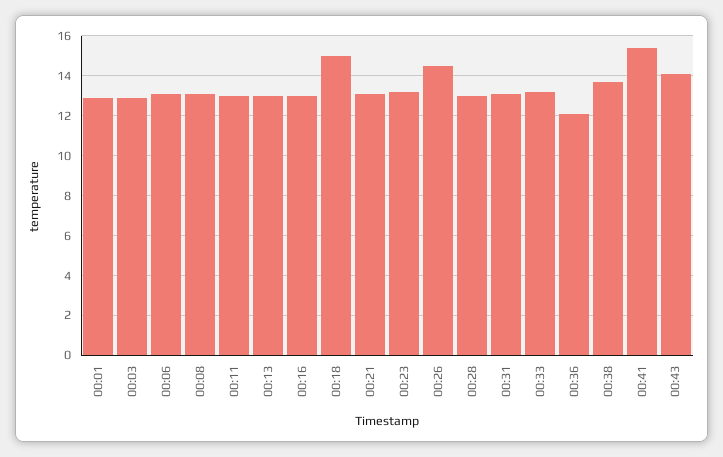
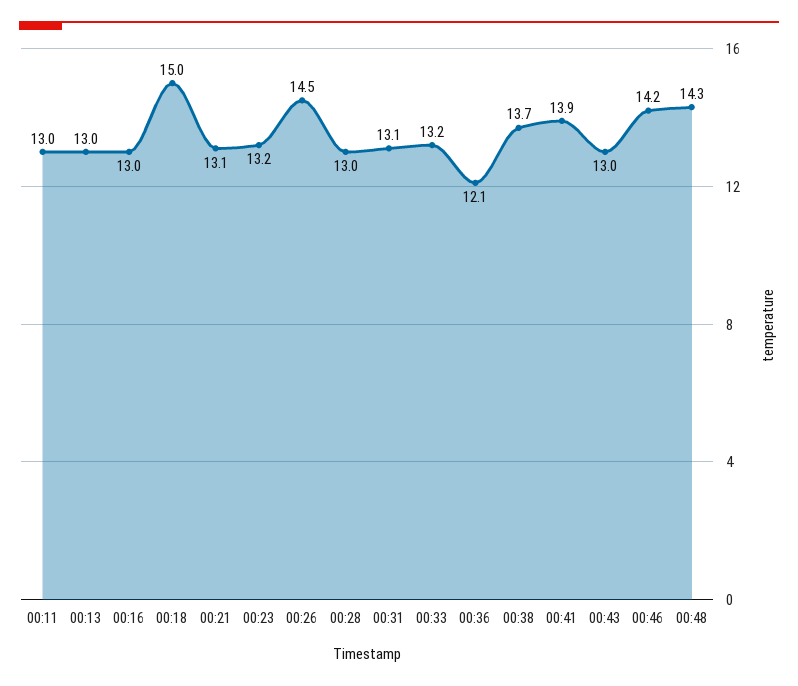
00:01: 13 -> none
00:03: 13 -> none
00:06: 13 -> none
00:08: 13 -> none
00:41: 15.5 -> 13.9
00:43: 14 -> 13
00:46: none -> 14.2
00:48: none -> 14.3

